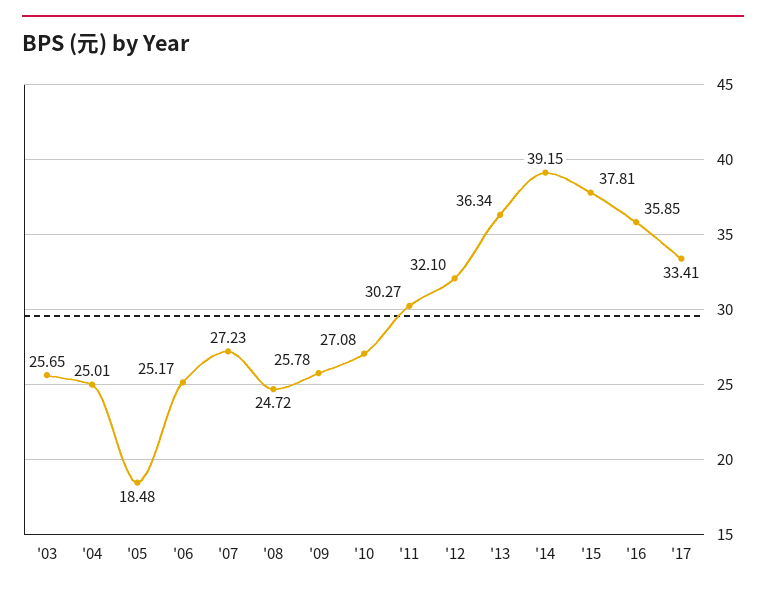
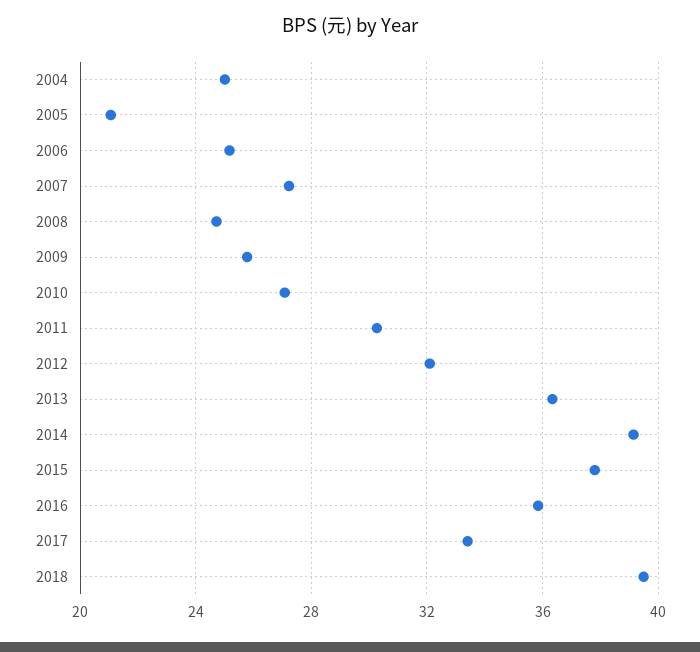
'03: 25.65 -> none
'05: 18.48 -> 21
2018: none -> 39.5

